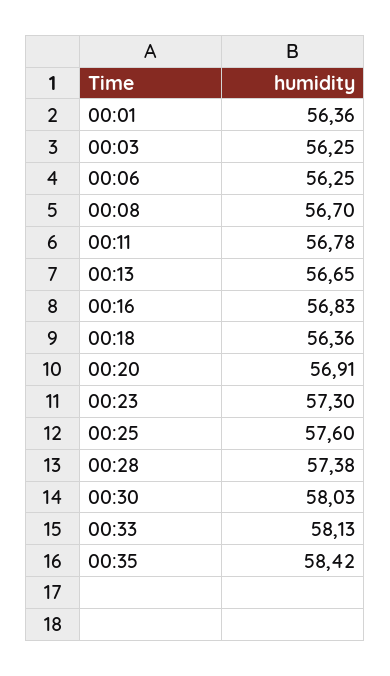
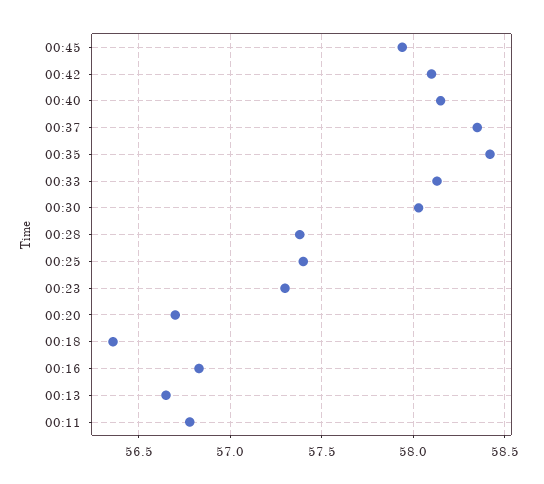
00:01: 56.36 -> none
00:03: 56.25 -> none
00:06: 56.25 -> none
00:08: 56.7 -> none
00:20: 56.91 -> 56.7
00:25: 57.6 -> 57.4
00:45: none -> 57.95
00:42: none -> 58.1
00:40: none -> 58.15
00:37: none -> 58.35

